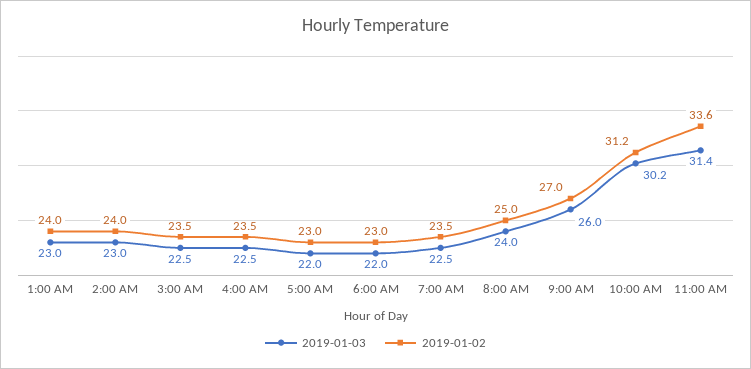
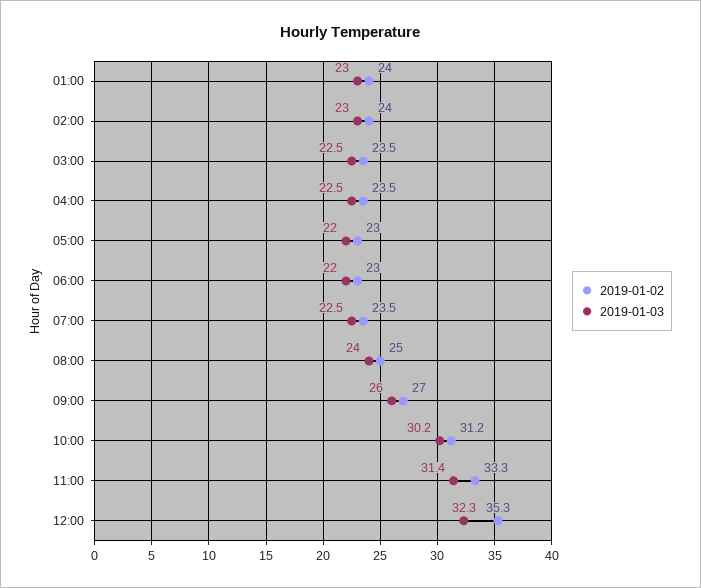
2019-01-02, 11:00 AM: 33.6 -> 33.3
2019-01-02, 12:00: none -> 35.3
2019-01-03, 12:00: none -> 32.3

